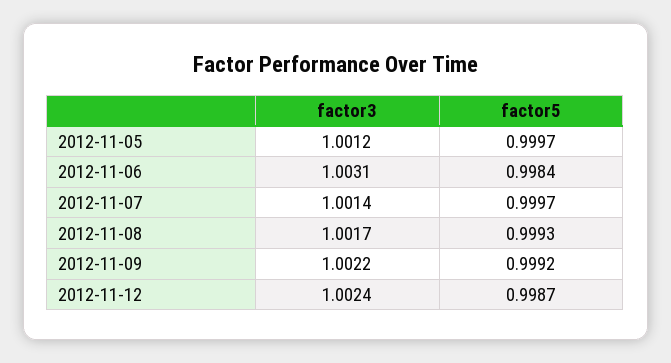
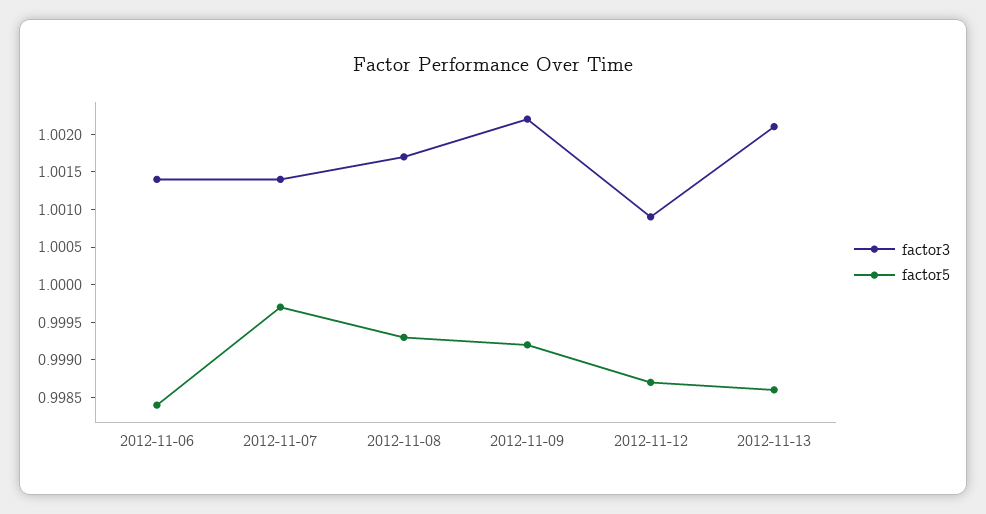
factor3, 2012-11-05: 1.0012 -> none
factor5, 2012-11-05: 0.9997 -> none
factor3, 2012-11-06: 1.0031 -> 1.0015
factor3, 2012-11-12: 1.0024 -> 1.001
factor3, 2012-11-13: none -> 1.002
factor5, 2012-11-13: none -> 0.9985

